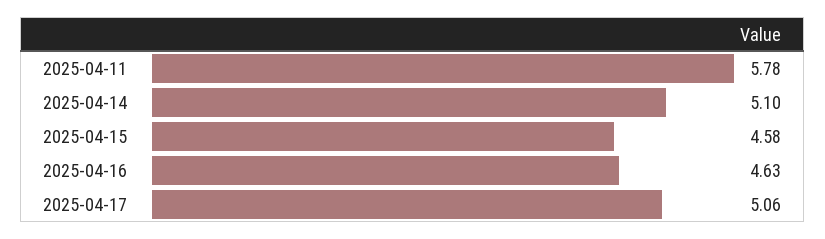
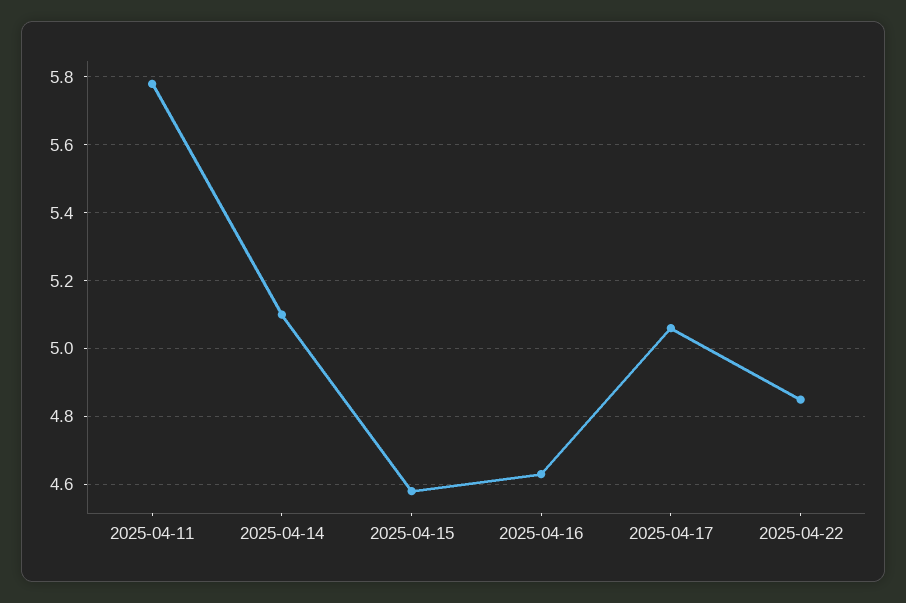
2025-04-22: none -> 4.85

